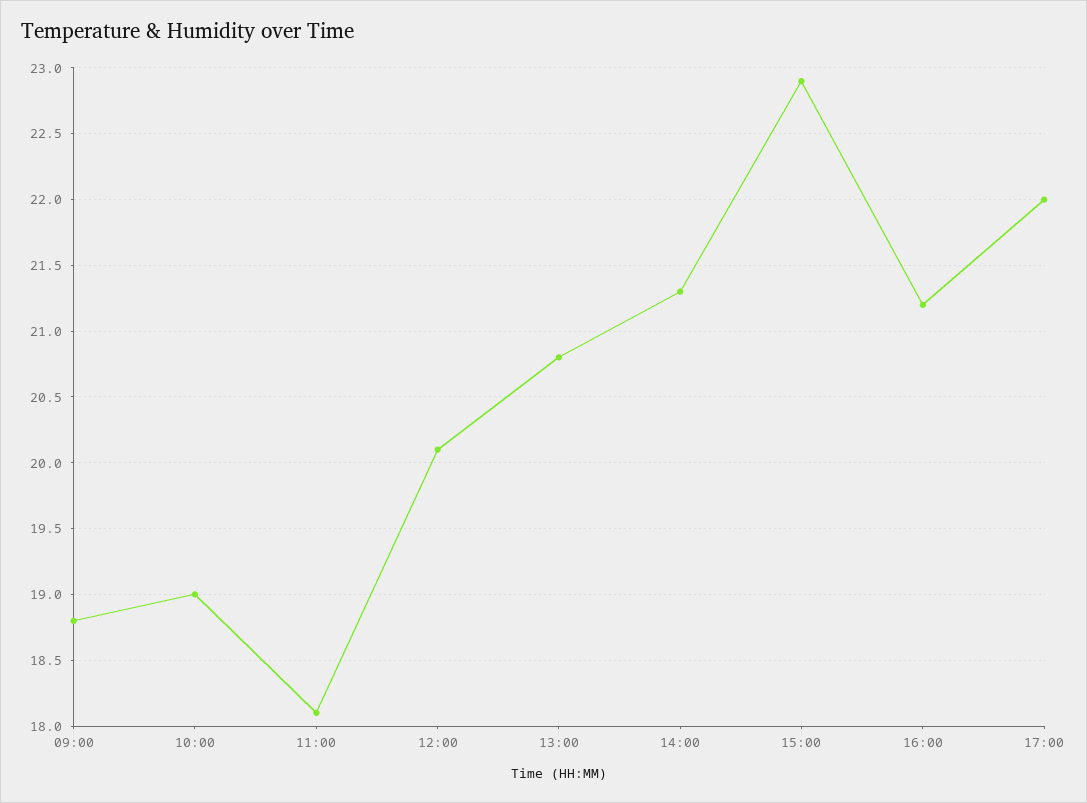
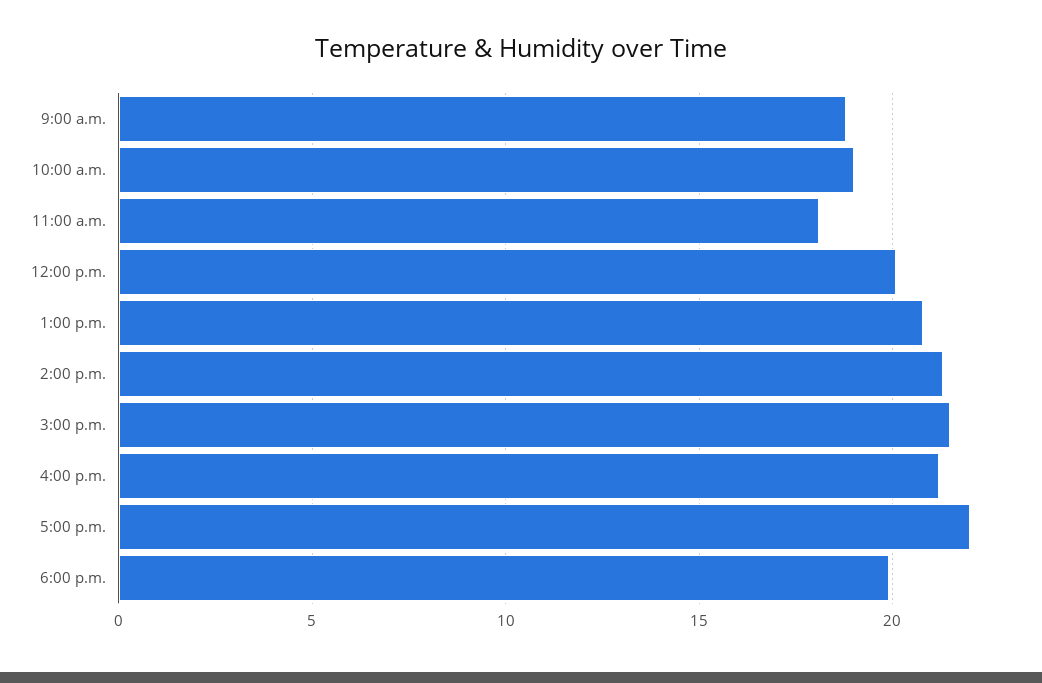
15:00: 22.9 -> 21.5
6:00 p.m.: none -> 20

